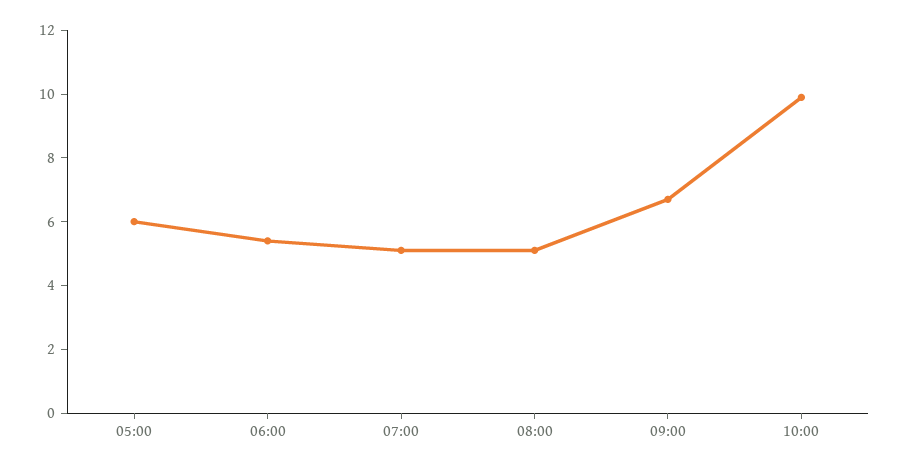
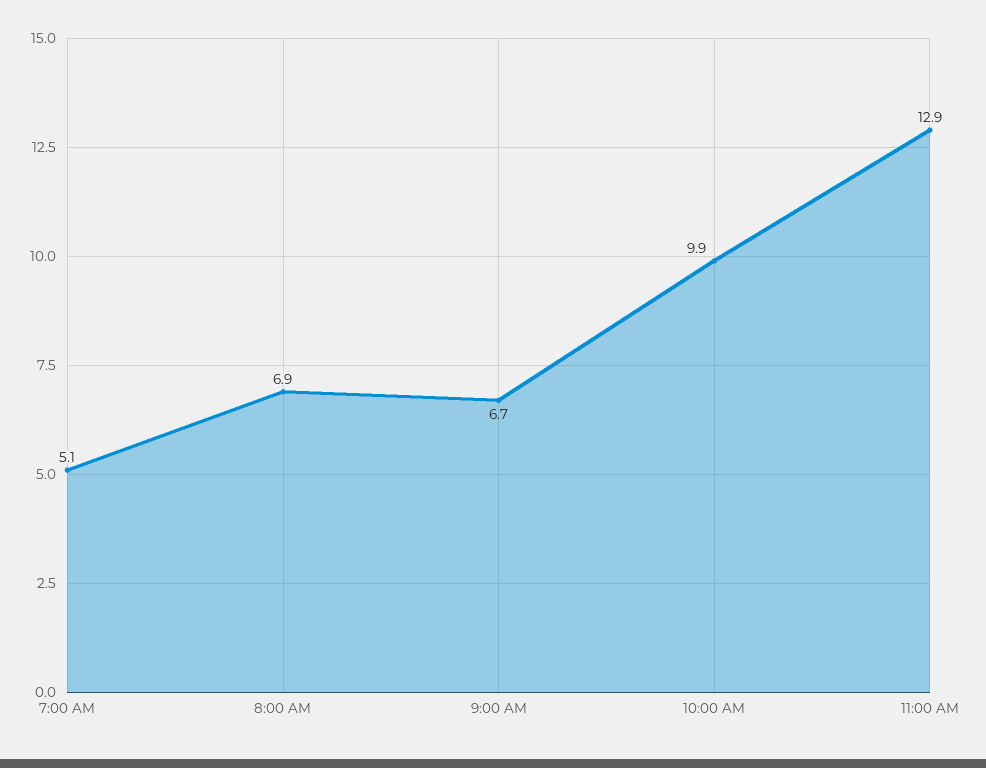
05:00: 6 -> none
06:00: 5.5 -> none
08:00: 5 -> 6.9
11:00 AM: none -> 12.9

